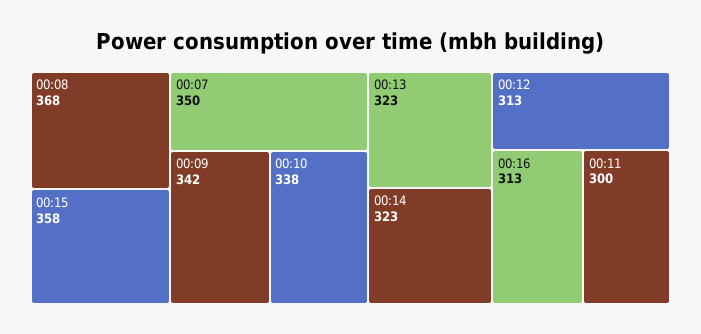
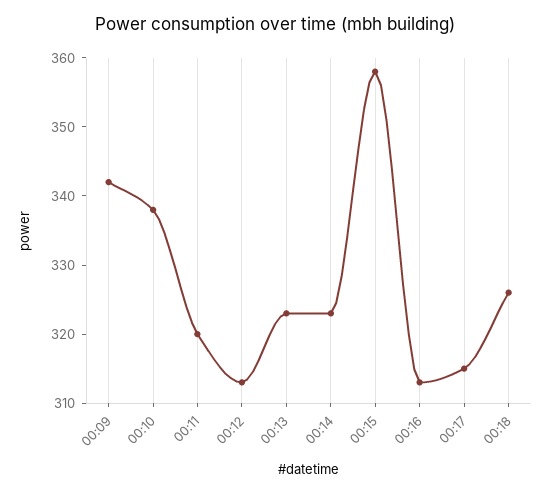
00:08: 368 -> none
00:07: 350 -> none
00:11: 300 -> 320
00:17: none -> 315
00:18: none -> 325

